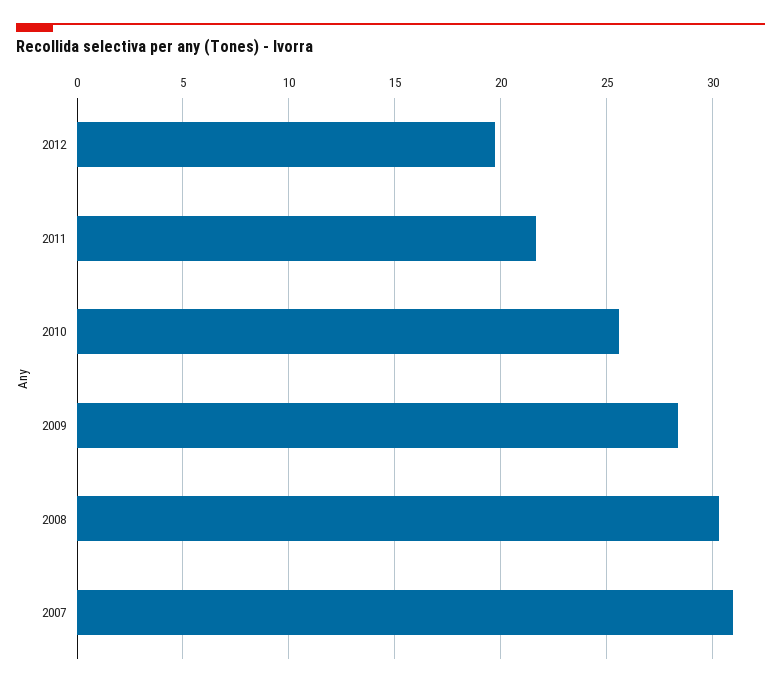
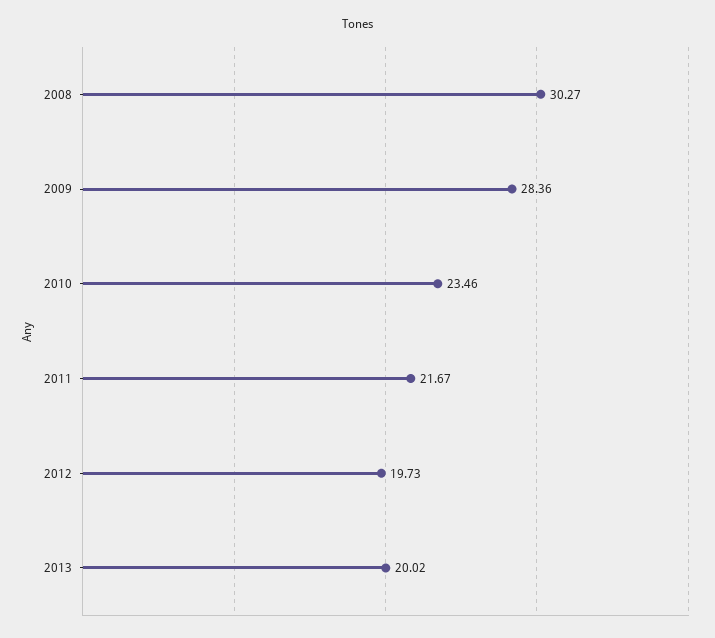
2010: 25.5 -> 23.46
2007: 31 -> none
2013: none -> 20.02

